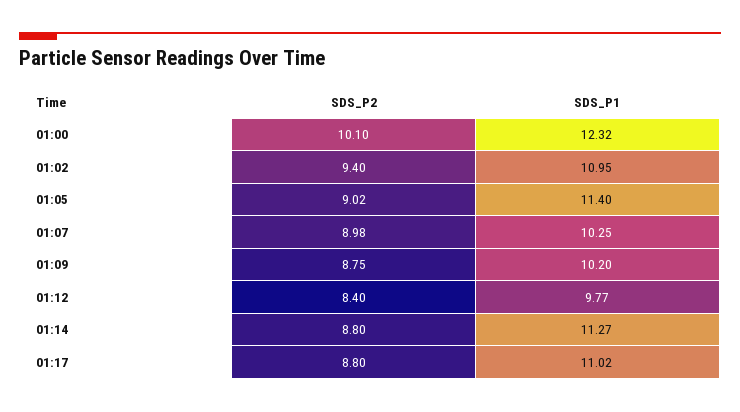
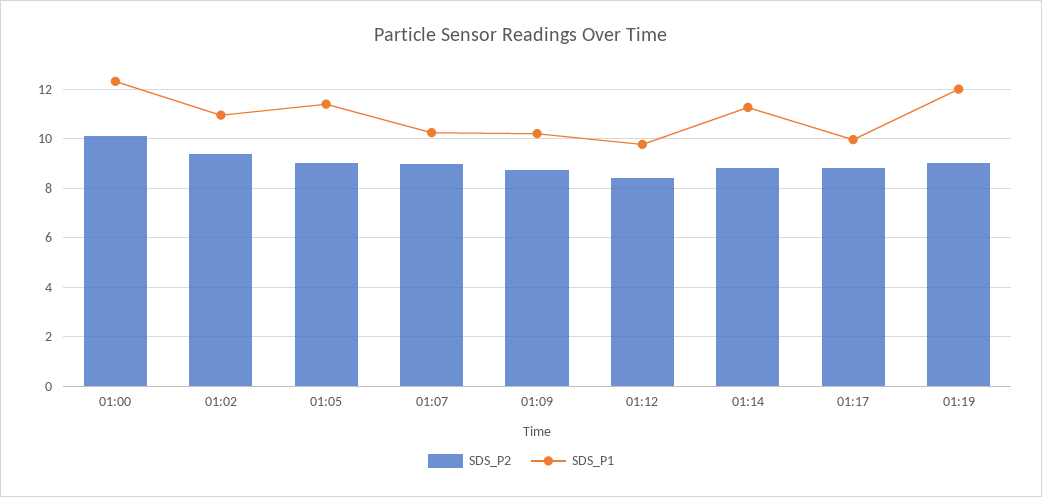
SDS_P1, 01:17: 11.02 -> 10
SDS_P2, 01:19: none -> 9
SDS_P1, 01:19: none -> 12

